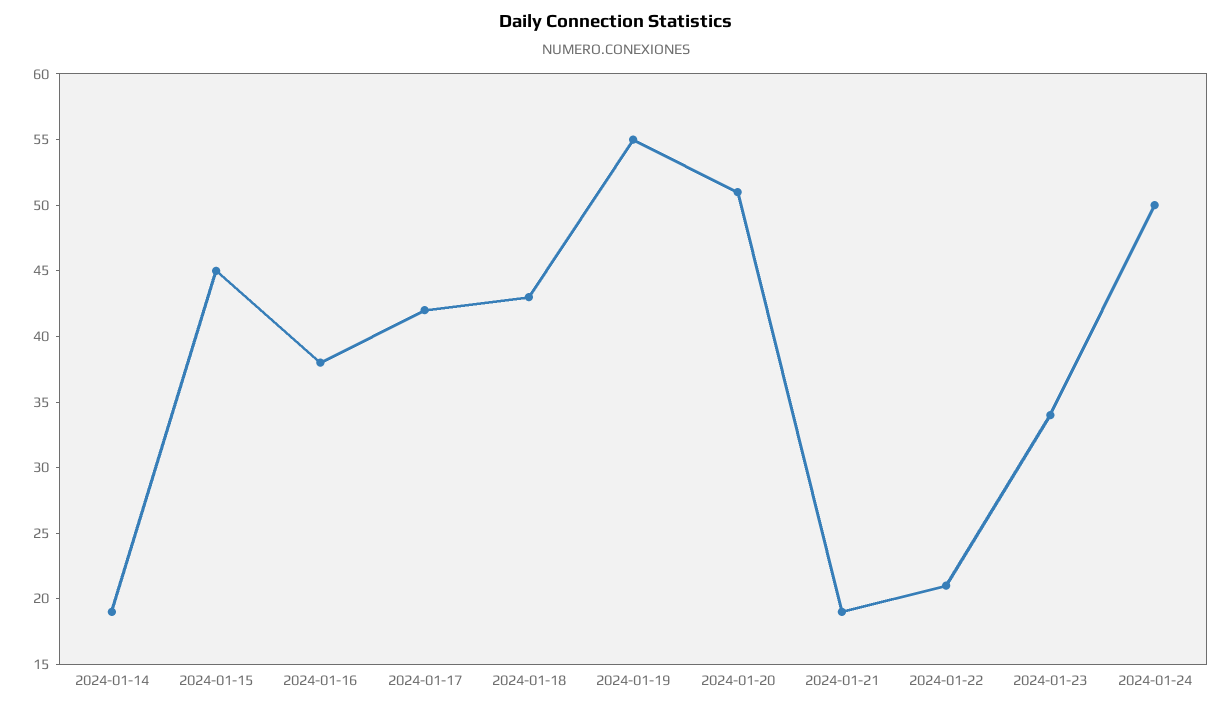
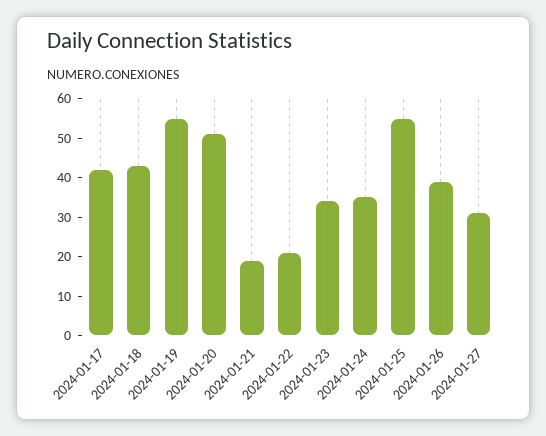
2024-01-14: 19 -> none
2024-01-15: 45 -> none
2024-01-16: 38 -> none
2024-01-24: 50 -> 35
2024-01-25: none -> 55
2024-01-26: none -> 40
2024-01-27: none -> 30

